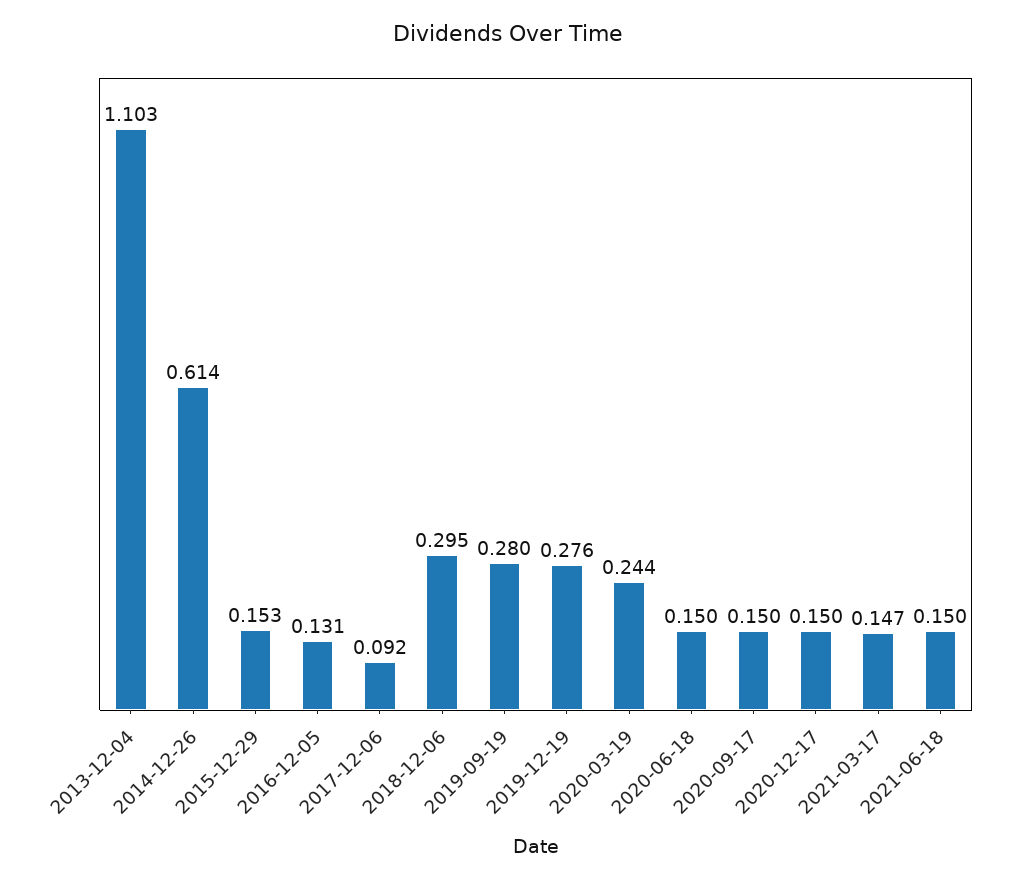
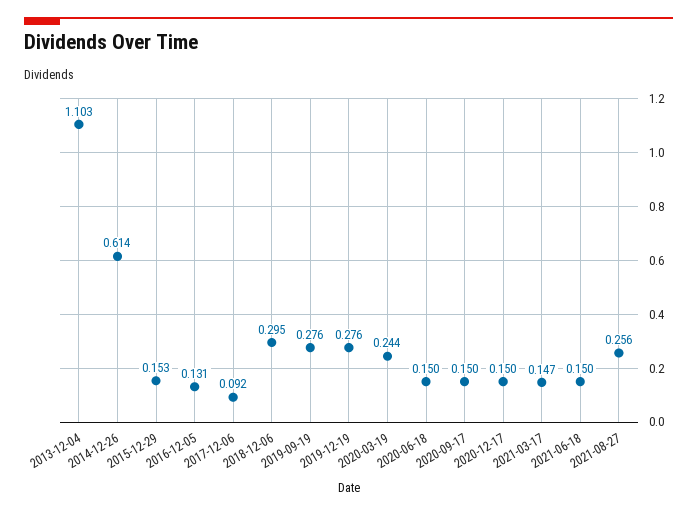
2019-09-19: 0.28 -> 0.276
2021-08-27: none -> 0.256

